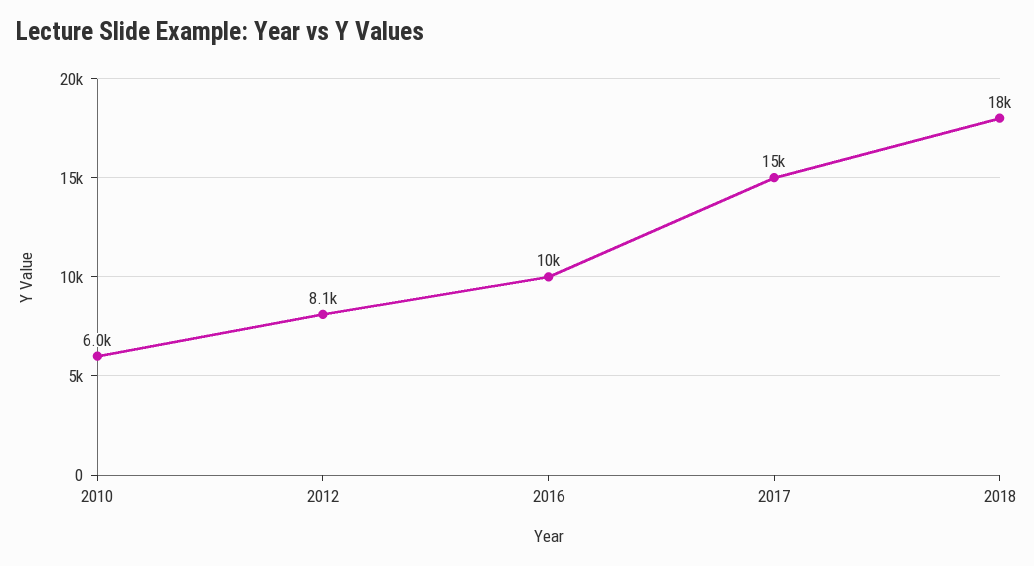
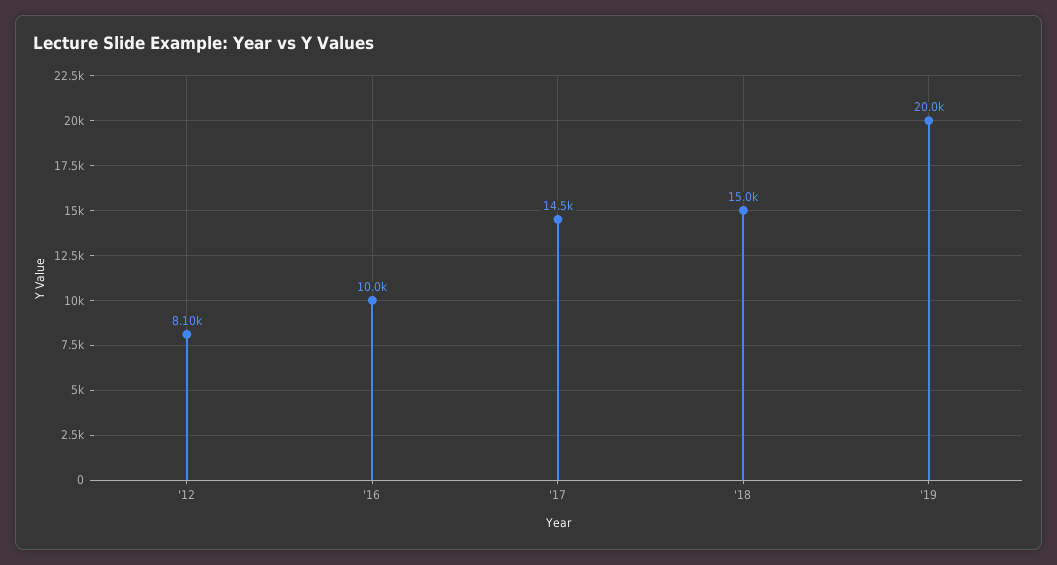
2010: 6000 -> none
2018: 18000 -> 15000
'19: none -> 20000

